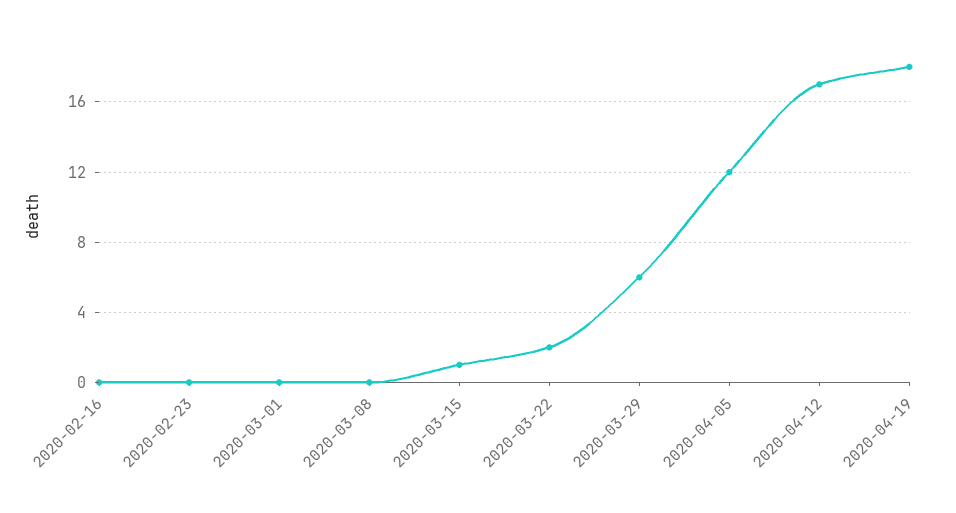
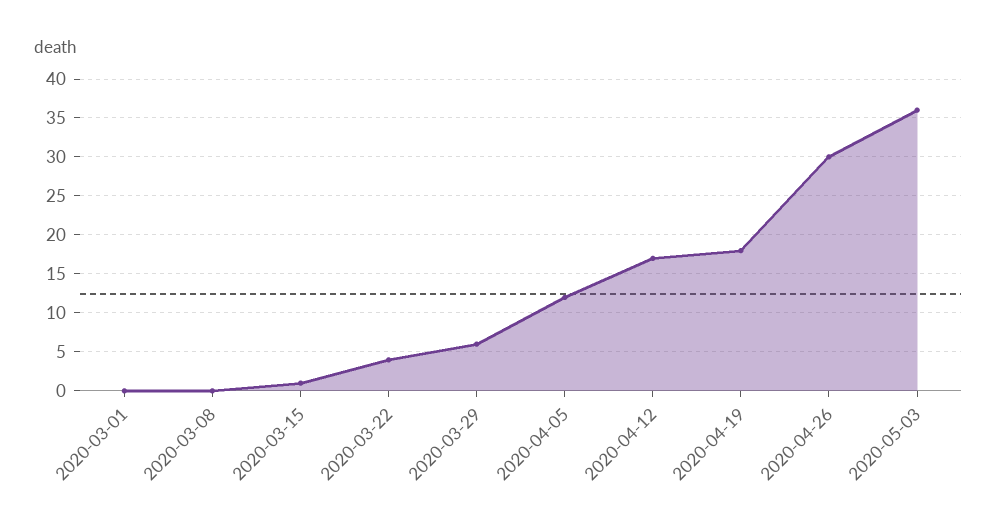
2020-02-16: 0 -> none
2020-02-23: 0 -> none
2020-03-22: 2 -> 4
2020-04-26: none -> 30
2020-05-03: none -> 36

